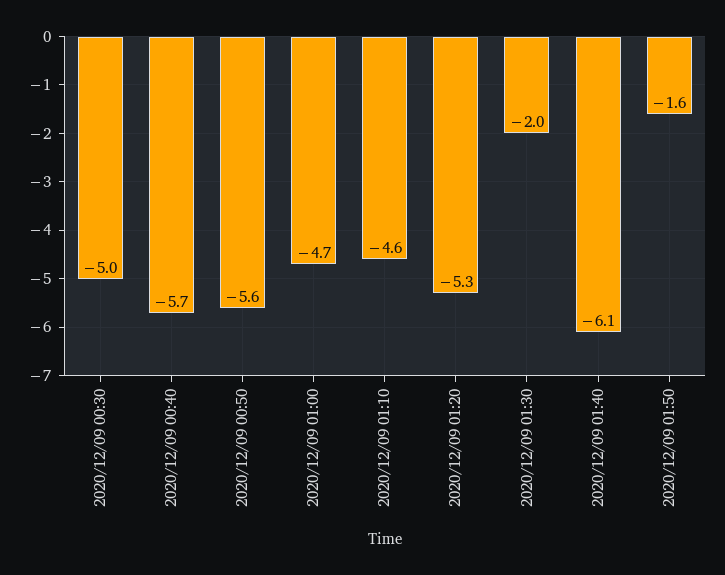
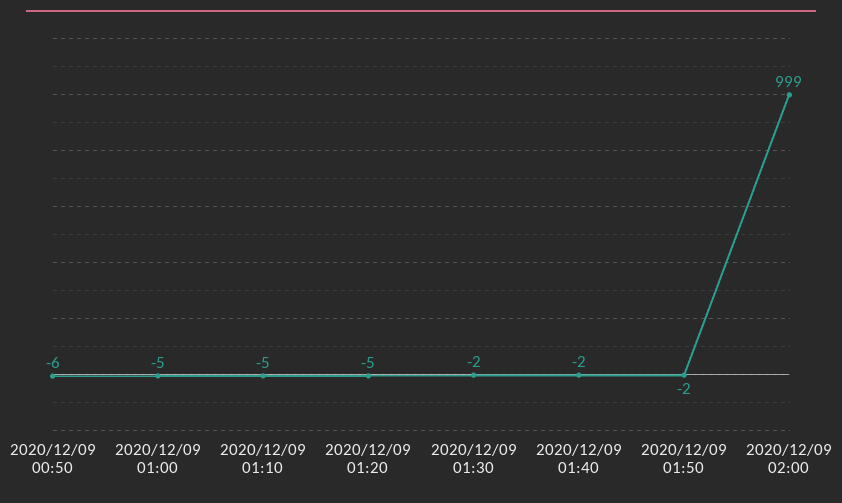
2020/12/09 00:30: -5 -> none
2020/12/09 00:40: -5.7 -> none
2020/12/09 01:40: -6.1 -> -2
2020/12/09 02:00: none -> 999

